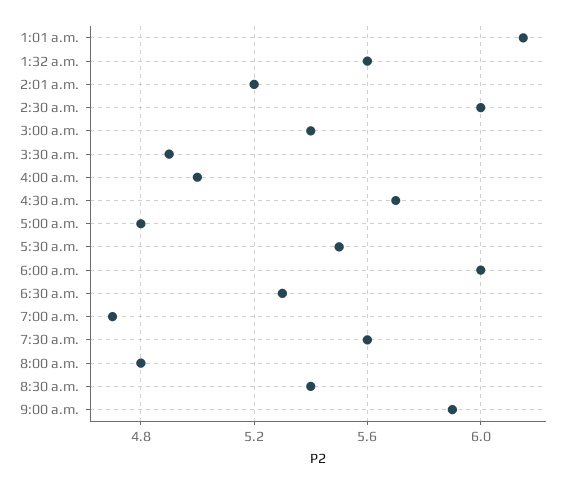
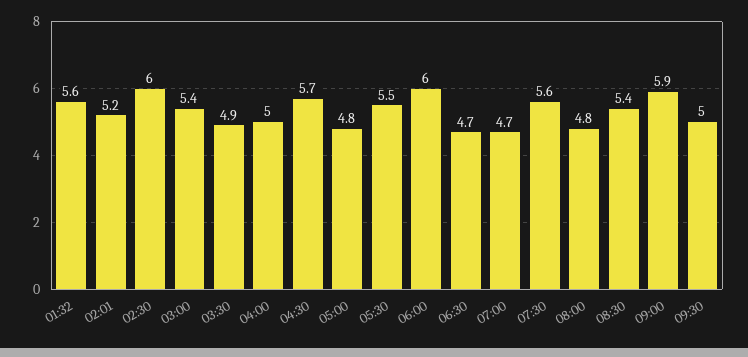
1:01 a.m.: 6.15 -> none
6:30 a.m.: 5.3 -> 4.7
09:30: none -> 5

